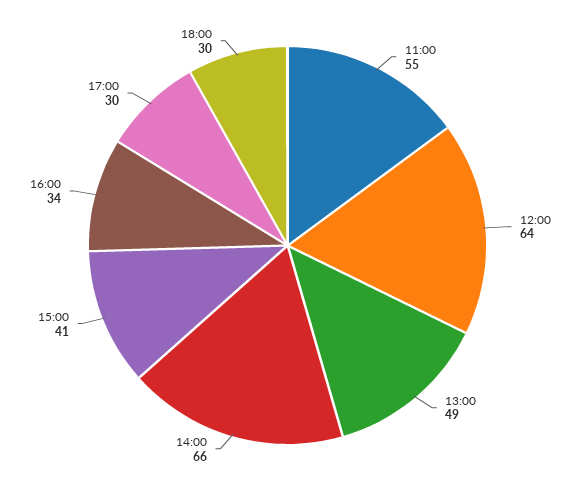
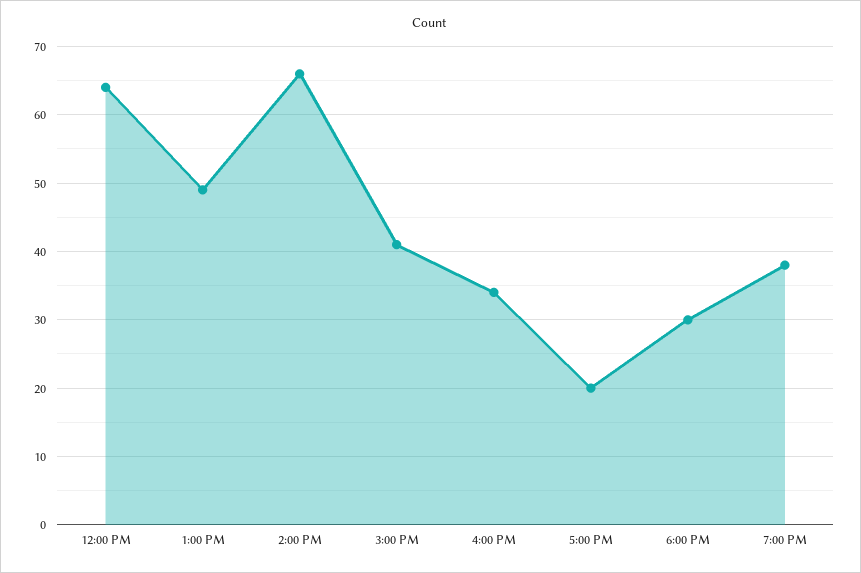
11:00: 55 -> none
17:00: 30 -> 20
7:00 PM: none -> 38

